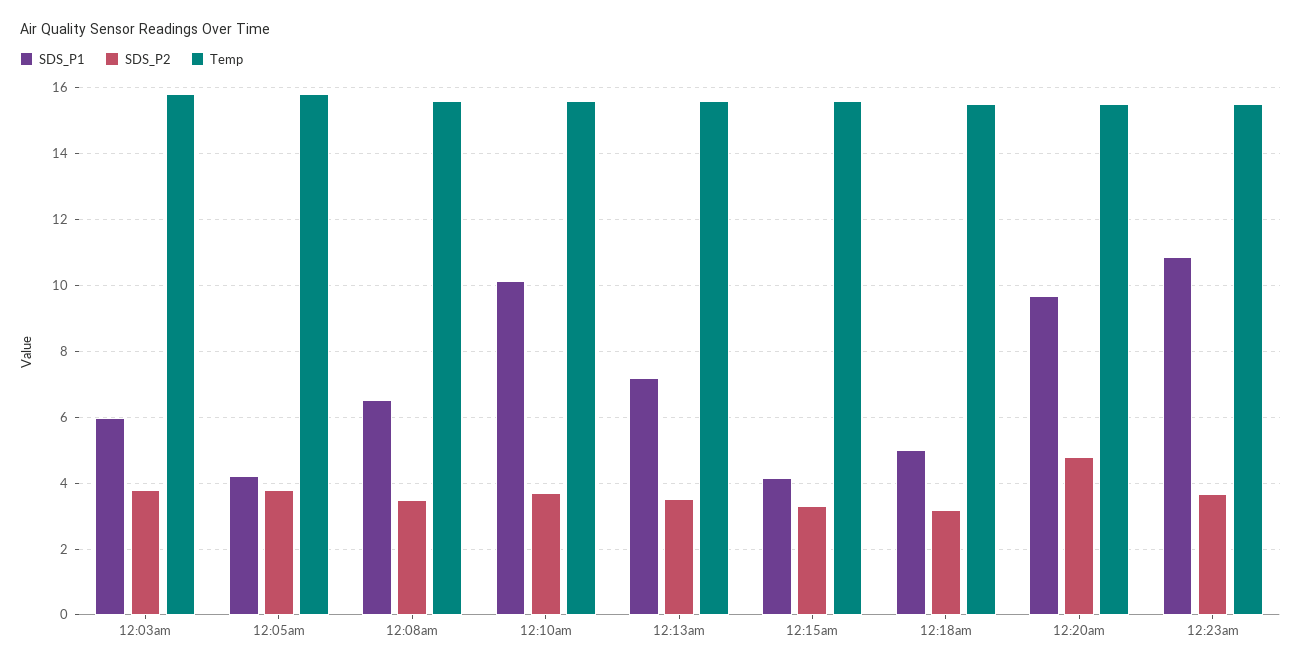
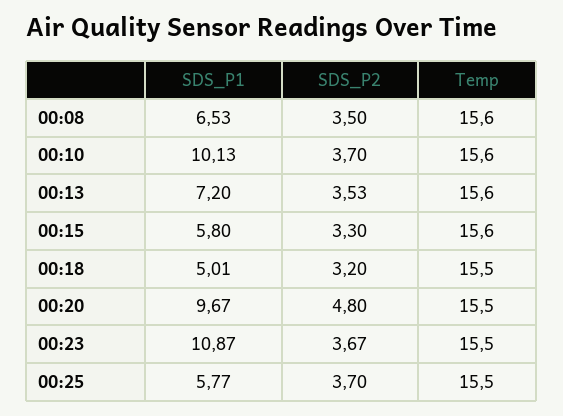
SDS_P1, 12:03am: 6 -> none
SDS_P2, 12:03am: 3.8 -> none
Temp, 12:03am: 15.8 -> none
SDS_P1, 12:05am: 4.2 -> none
SDS_P2, 12:05am: 3.8 -> none
Temp, 12:05am: 15.8 -> none
SDS_P1, 12:15am: 4.2 -> 5.8
SDS_P1, 00:25: none -> 5.77
SDS_P2, 00:25: none -> 3.7
Temp, 00:25: none -> 15.5

